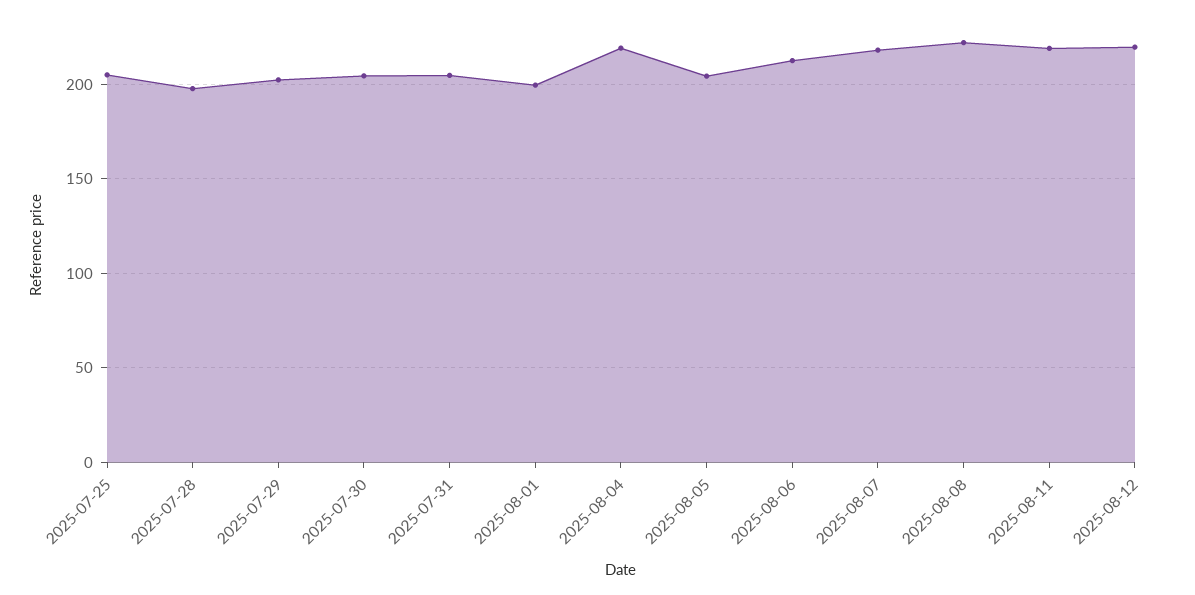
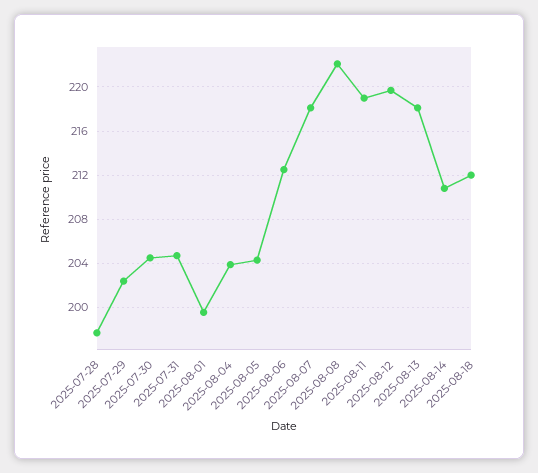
2025-07-25: 205 -> none
2025-08-04: 220 -> 204
2025-08-13: none -> 218
2025-08-14: none -> 211
2025-08-18: none -> 212

